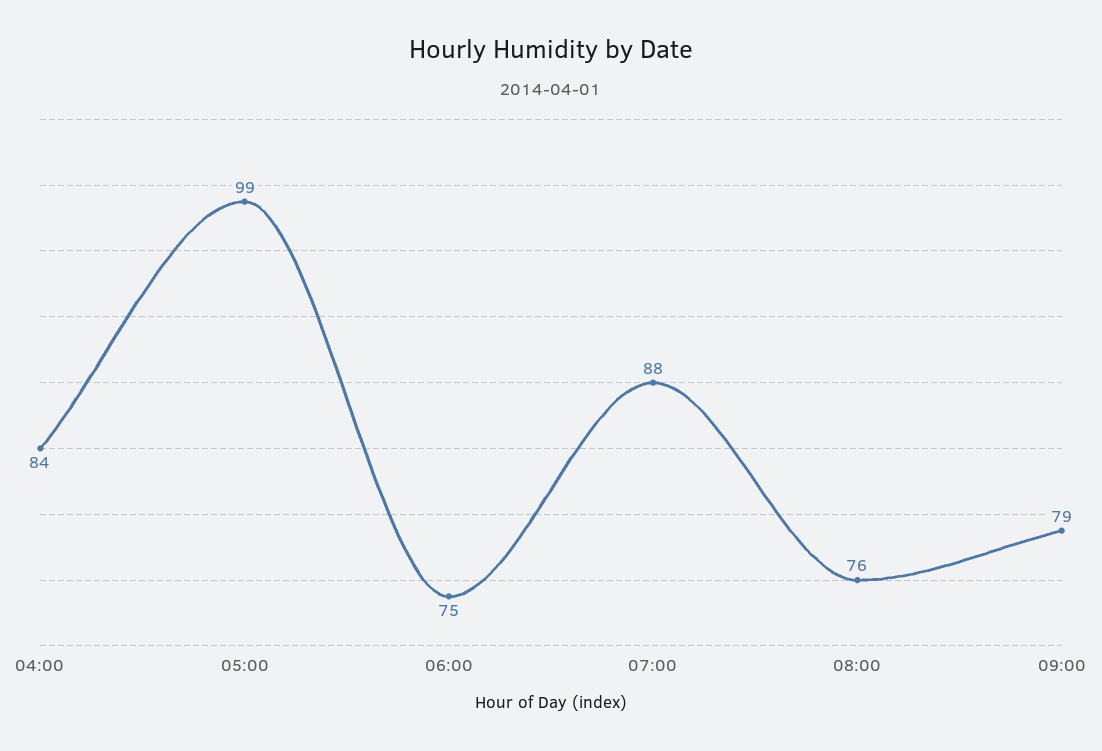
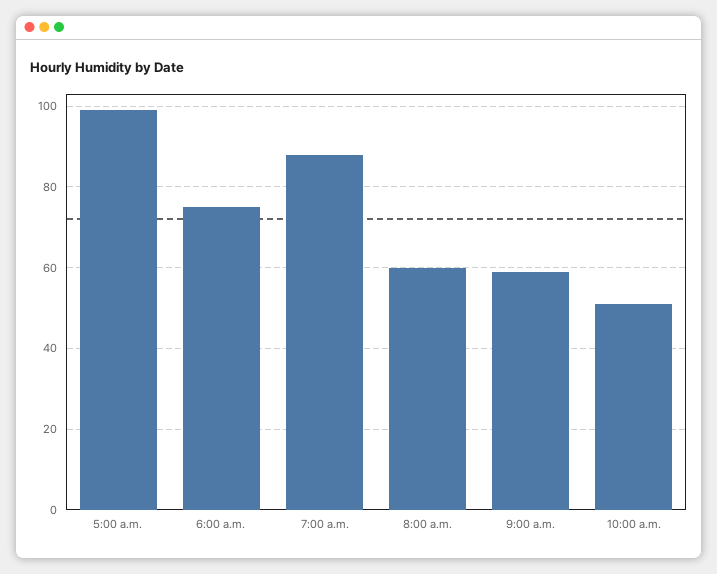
04:00: 84 -> none
08:00: 76 -> 60
09:00: 79 -> 60
10:00 a.m.: none -> 50

